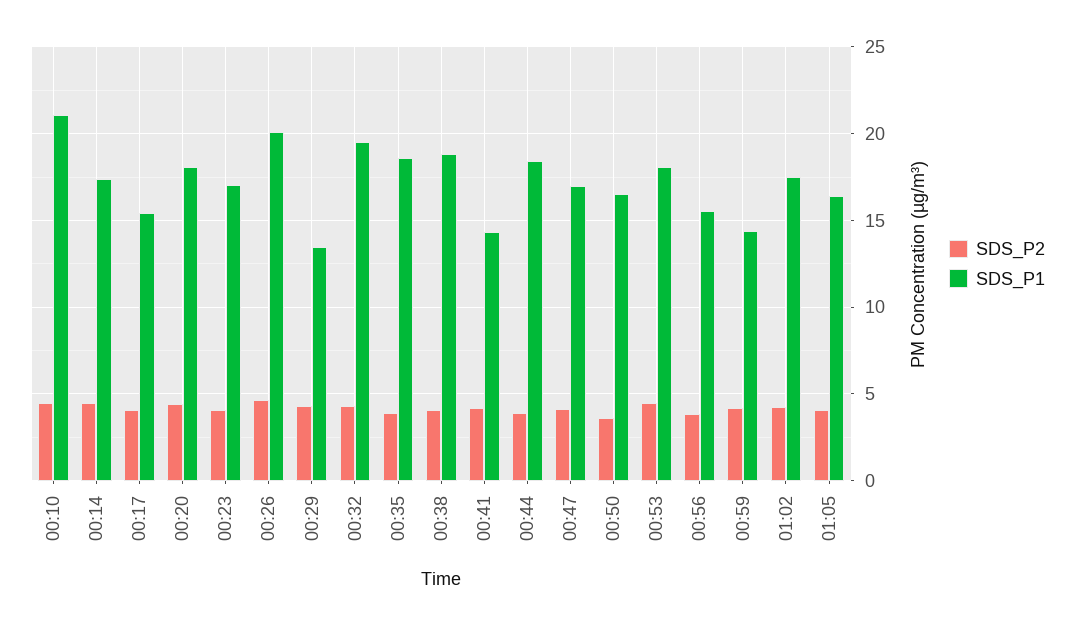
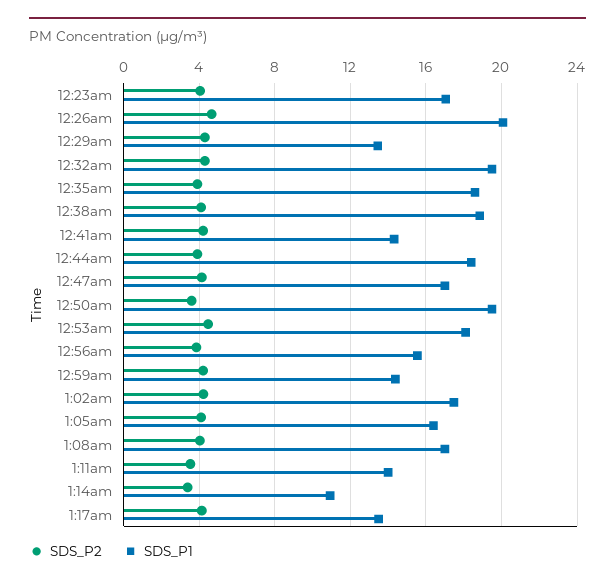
SDS_P2, 00:10: 4.5 -> none
SDS_P1, 00:10: 21 -> none
SDS_P2, 00:14: 4.5 -> none
SDS_P1, 00:14: 17.5 -> none
SDS_P2, 00:17: 4 -> none
SDS_P1, 00:17: 15.5 -> none
SDS_P2, 00:20: 4.5 -> none
SDS_P1, 00:20: 18 -> none
SDS_P1, 00:50: 16.5 -> 19.5
SDS_P2, 1:08am: none -> 4
SDS_P1, 1:08am: none -> 17
SDS_P2, 1:11am: none -> 3.5
SDS_P1, 1:11am: none -> 14
SDS_P2, 1:14am: none -> 3.5
SDS_P1, 1:14am: none -> 11
SDS_P2, 1:17am: none -> 4
SDS_P1, 1:17am: none -> 13.5

